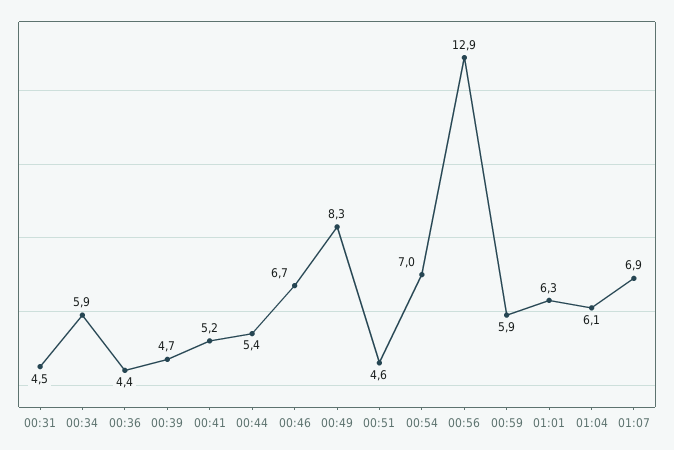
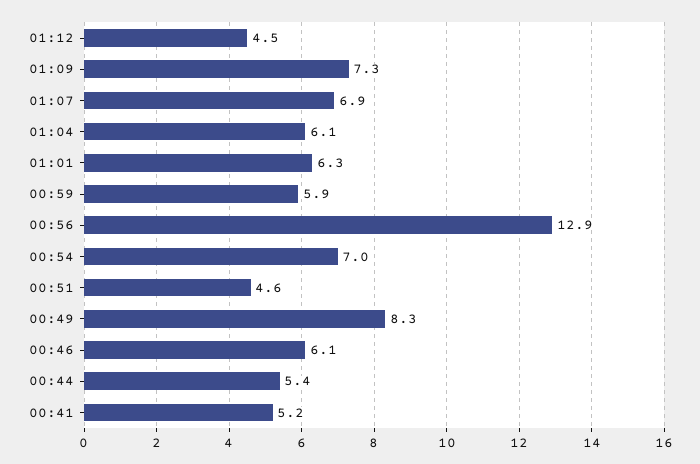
00:31: 4.5 -> none
00:34: 5.9 -> none
00:36: 4.4 -> none
00:39: 4.7 -> none
00:46: 6.7 -> 6.1
01:12: none -> 4.5
01:09: none -> 7.3

